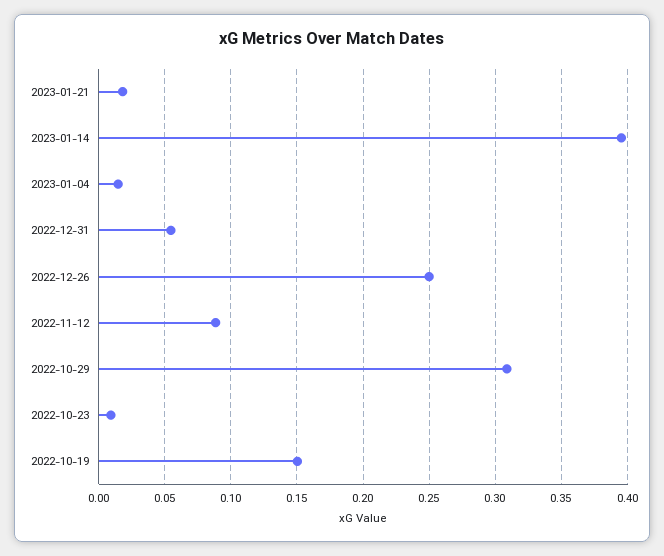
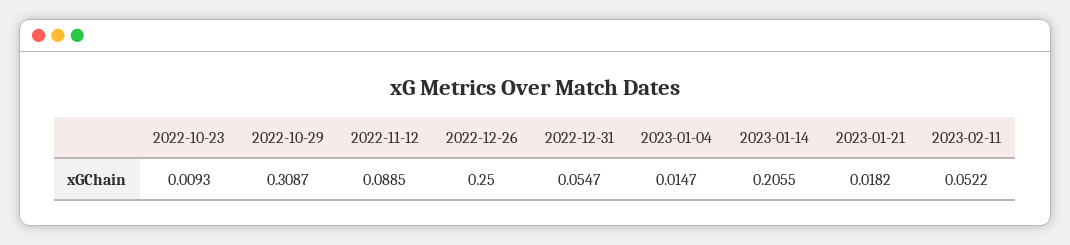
2023-01-14: 0.395 -> 0.2055
2022-10-19: 0.15 -> none
2023-02-11: none -> 0.0522

